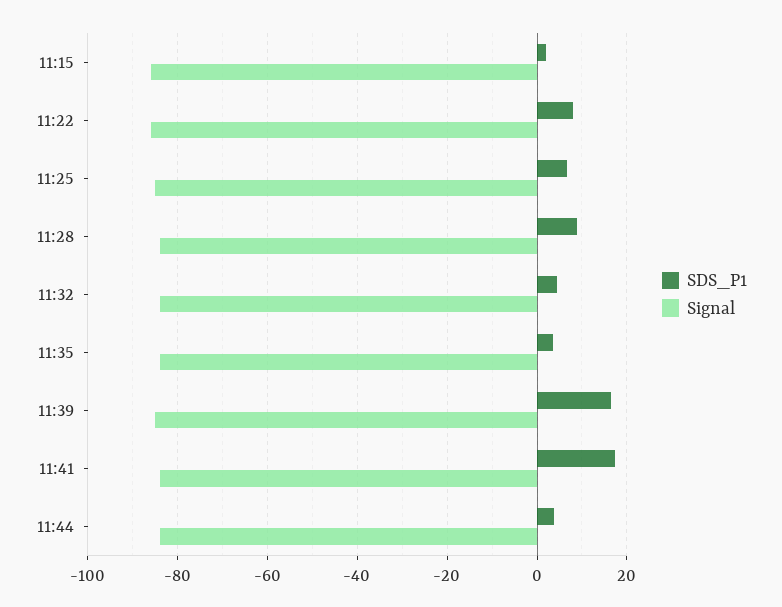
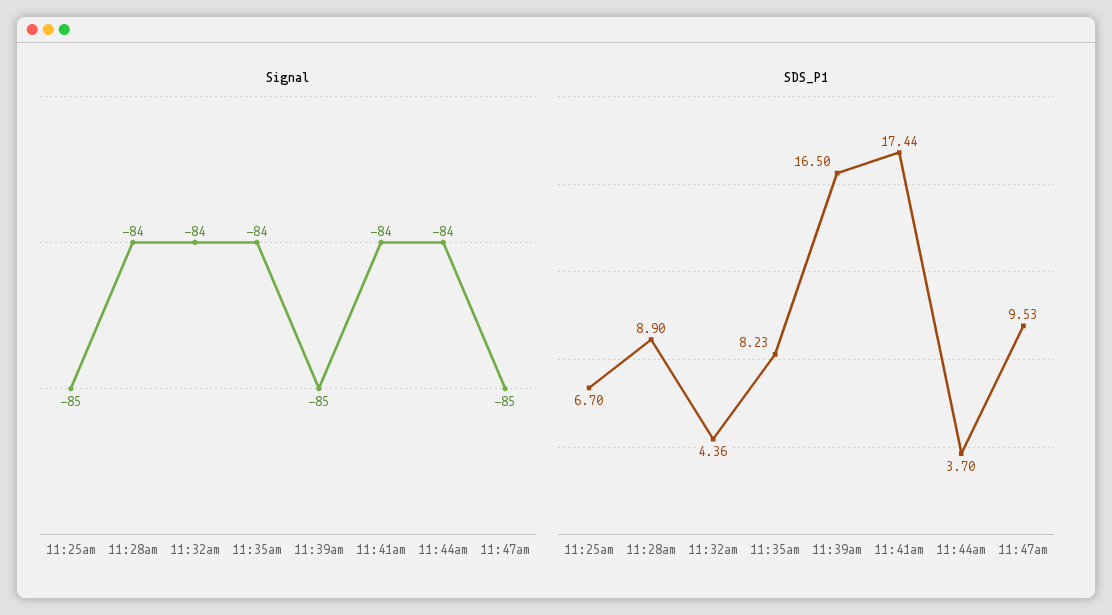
SDS_P1, 11:15: 2 -> none
Signal, 11:15: -86 -> none
SDS_P1, 11:22: 8 -> none
Signal, 11:22: -86 -> none
SDS_P1, 11:35: 4 -> 8.23
Signal, 11:47am: none -> -85
SDS_P1, 11:47am: none -> 9.53

